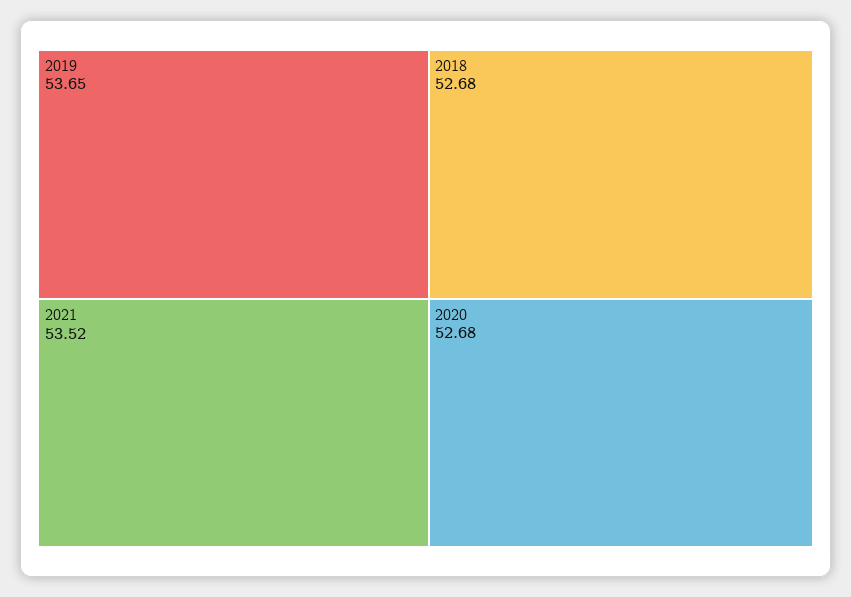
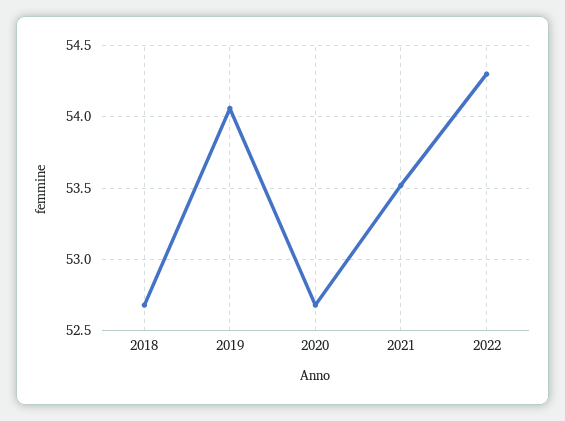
2019: 53.65 -> 54.05
2022: none -> 54.3

